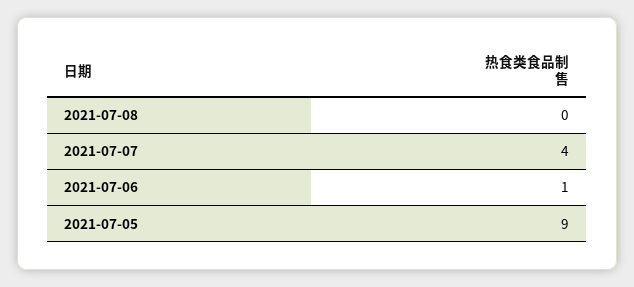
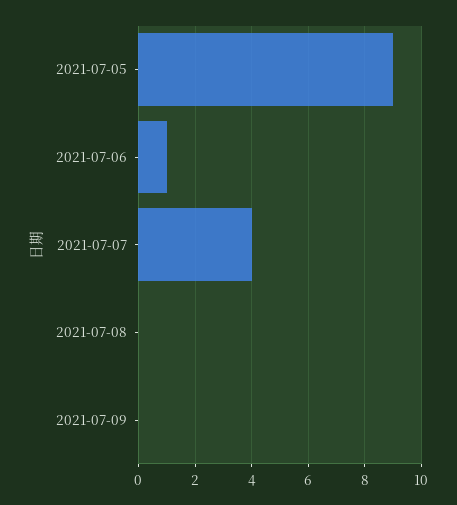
2021-07-09: none -> 0

